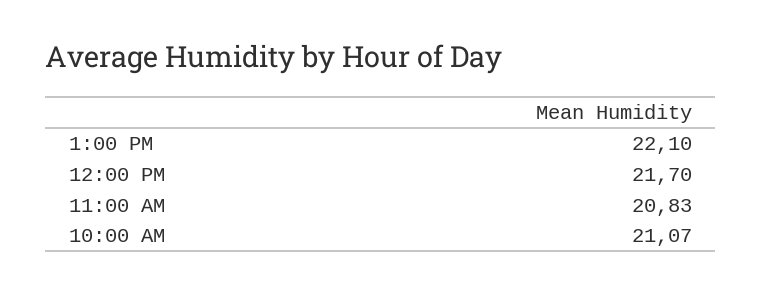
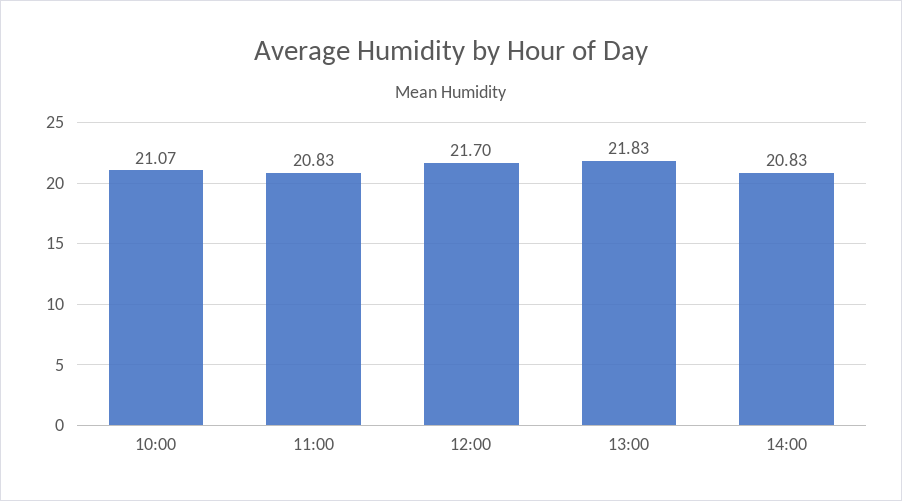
1:00 PM: 22.1 -> 21.83
14:00: none -> 20.83

